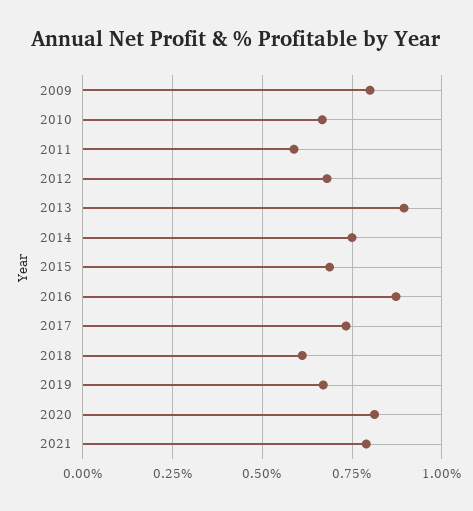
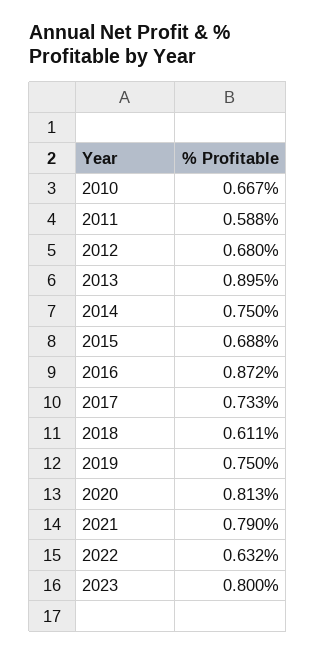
2009: 0.8 -> none
2019: 0.675 -> 0.75
2022: none -> 0.632
2023: none -> 0.8

